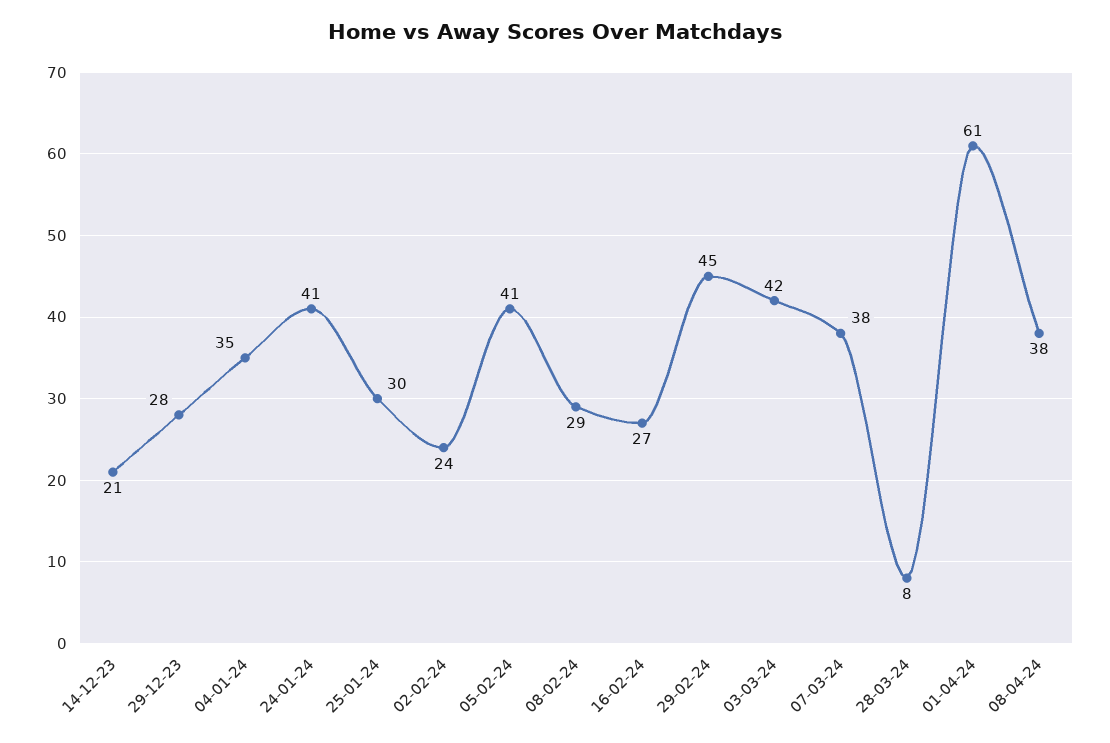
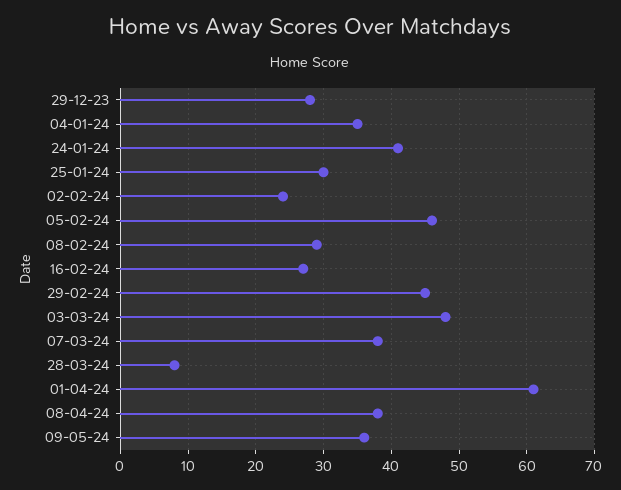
14-12-23: 21 -> none
05-02-24: 41 -> 46
03-03-24: 42 -> 48
09-05-24: none -> 36

